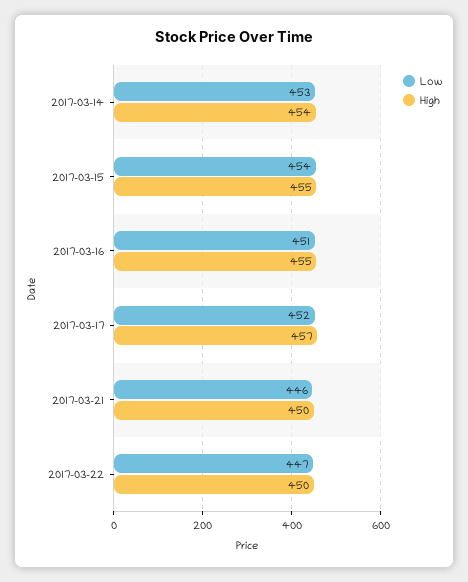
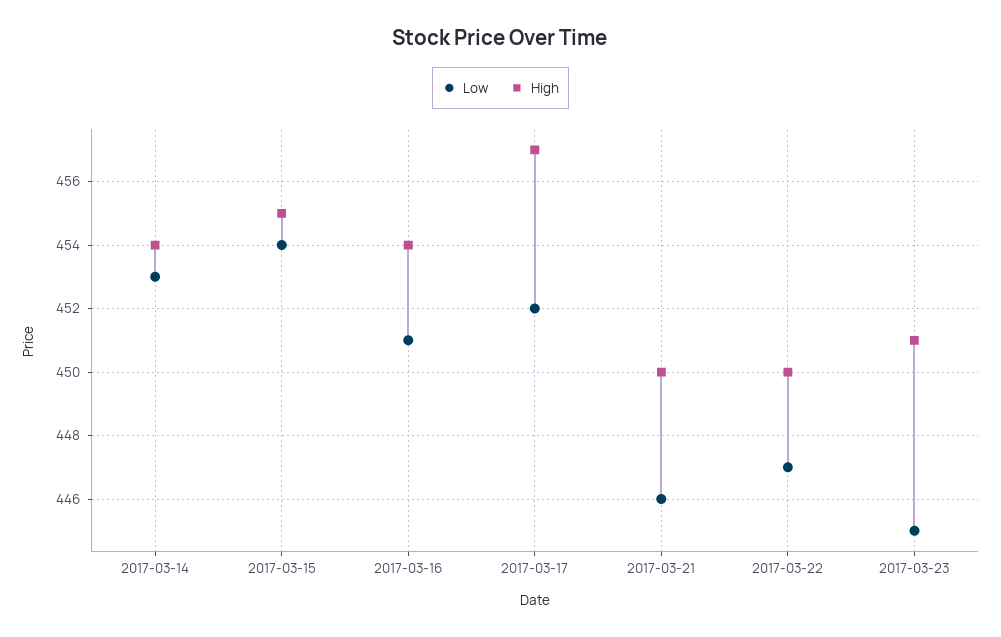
High, 2017-03-16: 455 -> 454
Low, 2017-03-23: none -> 445
High, 2017-03-23: none -> 451

